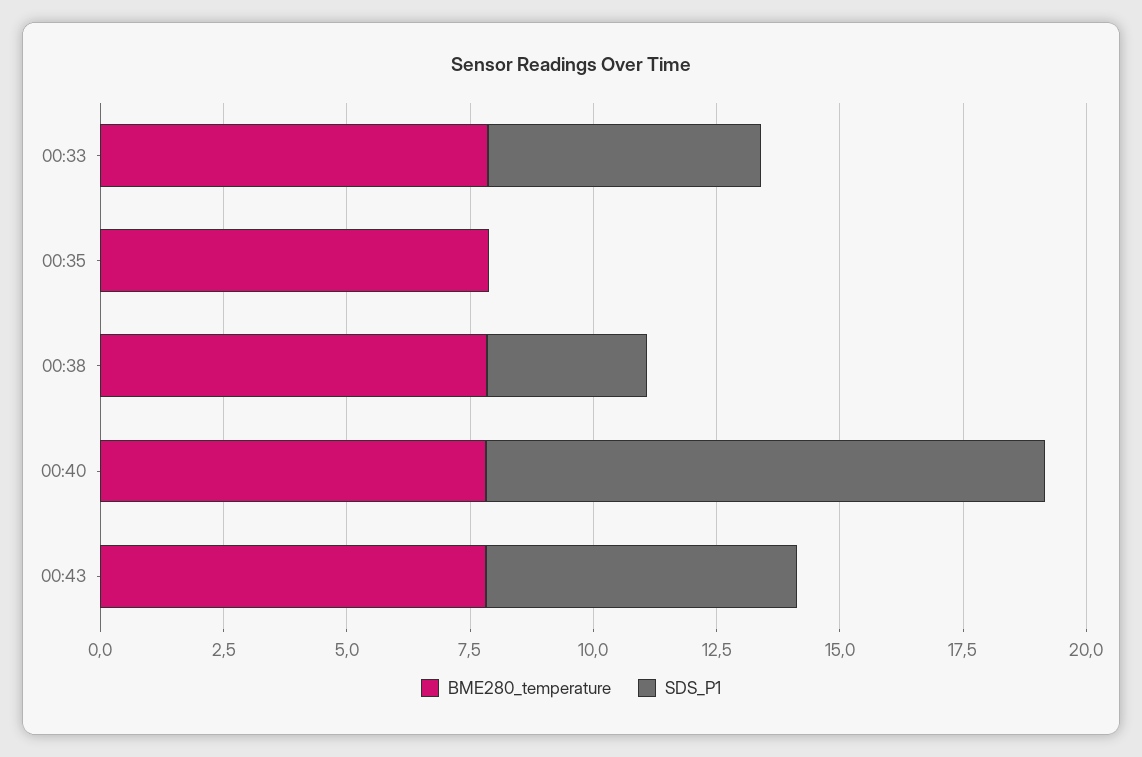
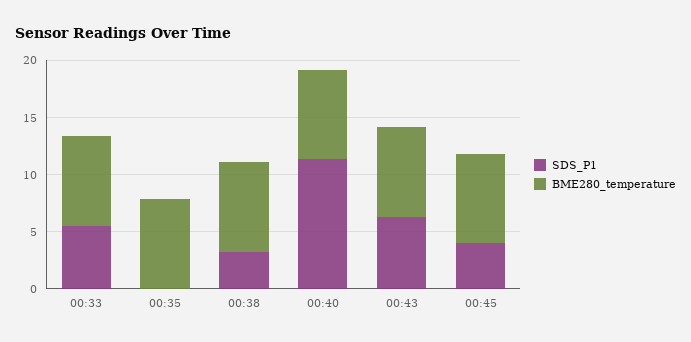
SDS_P1, 00:45: none -> 4
BME280_temperature, 00:45: none -> 8

